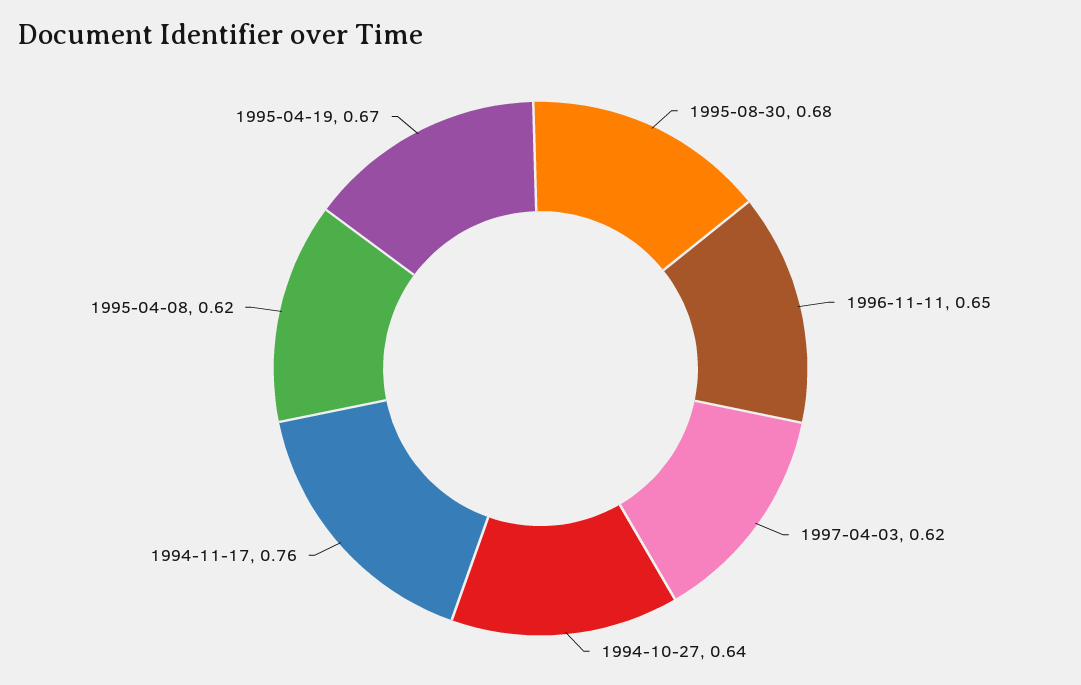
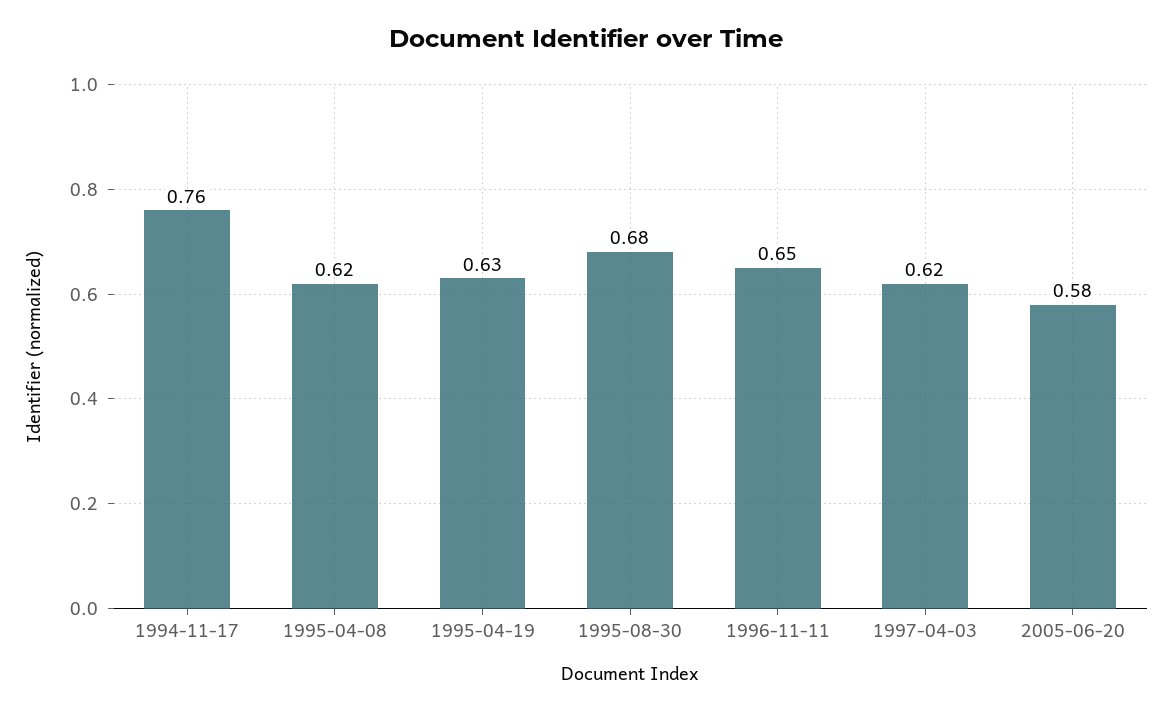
1994-10-27: 0.64 -> none
1995-04-19: 0.67 -> 0.63
2005-06-20: none -> 0.58

